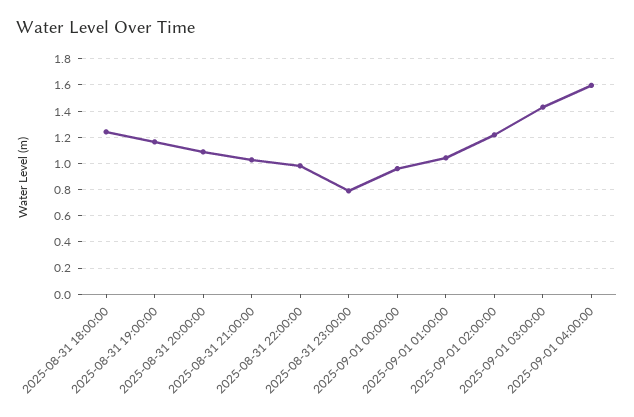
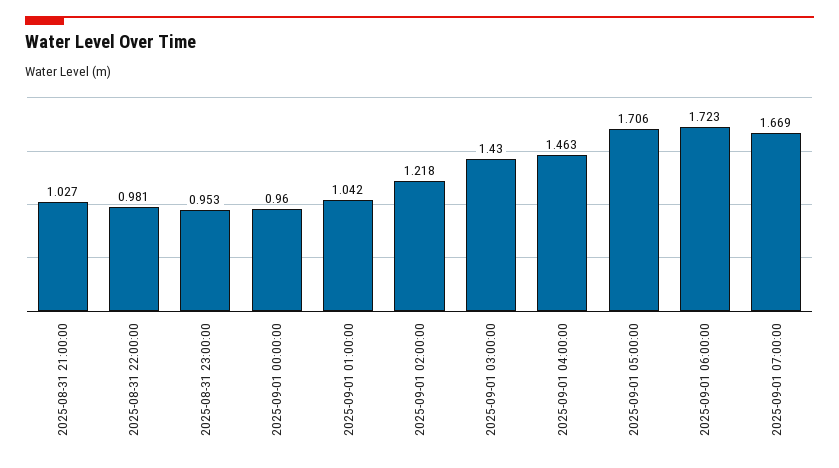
2025-08-31 18:00:00: 1.25 -> none
2025-08-31 19:00:00: 1.15 -> none
2025-08-31 20:00:00: 1.1 -> none
2025-08-31 23:00:00: 0.8 -> 0.953
2025-09-01 04:00:00: 1.6 -> 1.463
2025-09-01 05:00:00: none -> 1.706
2025-09-01 06:00:00: none -> 1.723
2025-09-01 07:00:00: none -> 1.669

